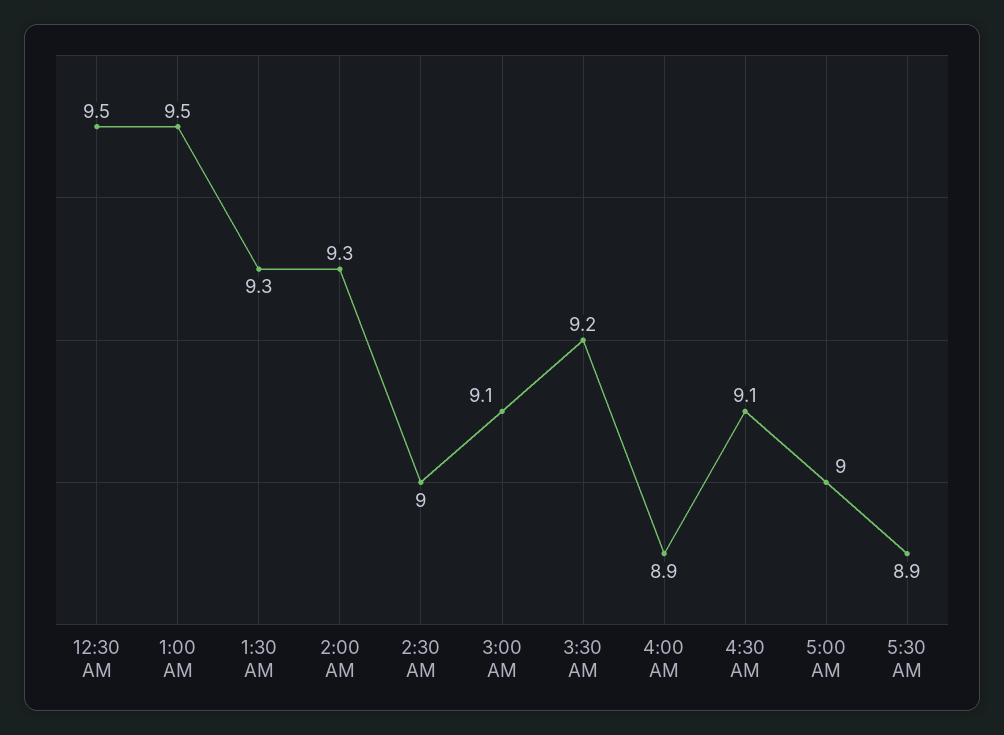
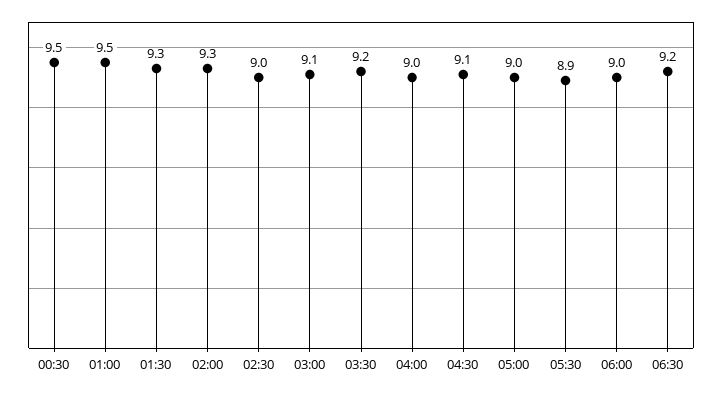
4:00 AM: 8.9 -> 9
06:00: none -> 9
06:30: none -> 9.2

